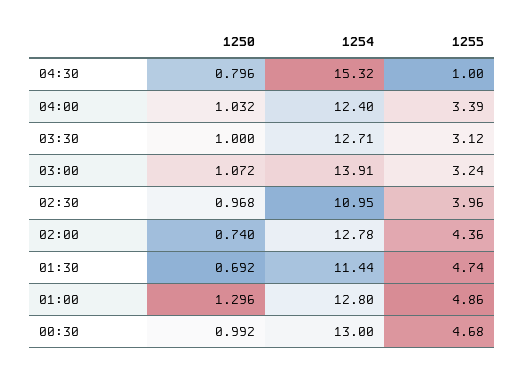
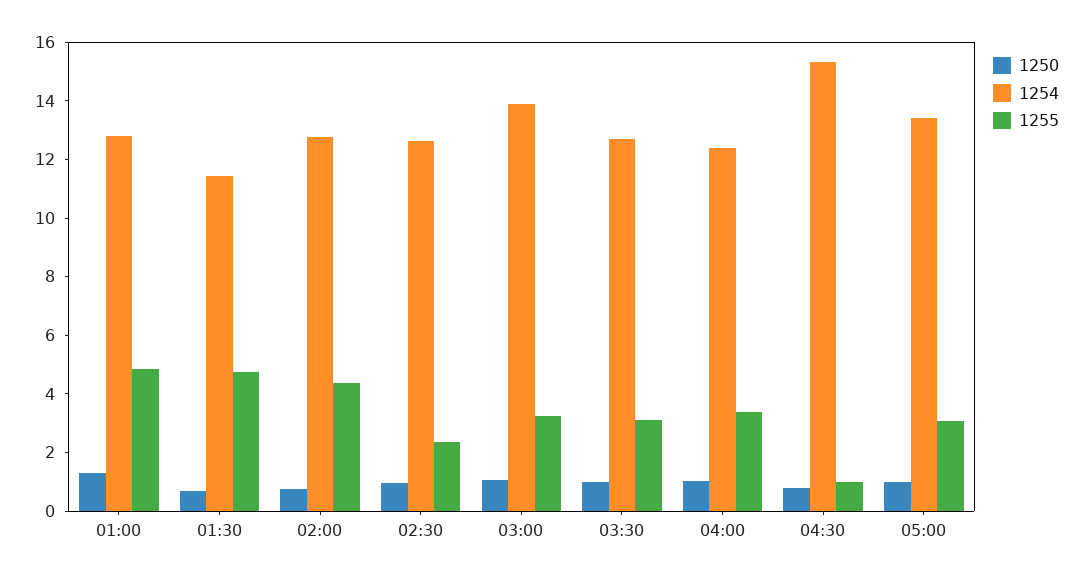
1254, 02:30: 10.95 -> 12.5
1255, 02:30: 3.96 -> 2.5
1250, 00:30: 0.992 -> none
1254, 00:30: 13 -> none
1255, 00:30: 4.68 -> none
1250, 05:00: none -> 1
1254, 05:00: none -> 13.5
1255, 05:00: none -> 3

